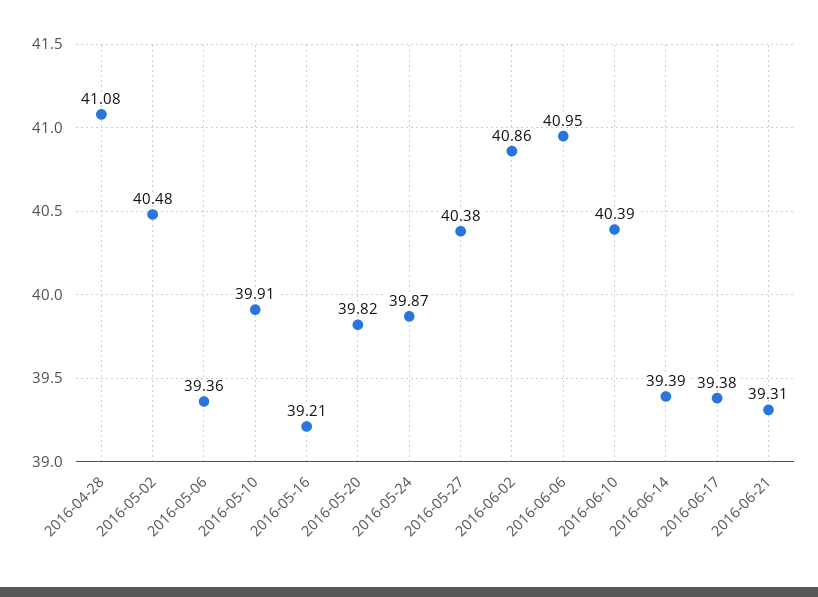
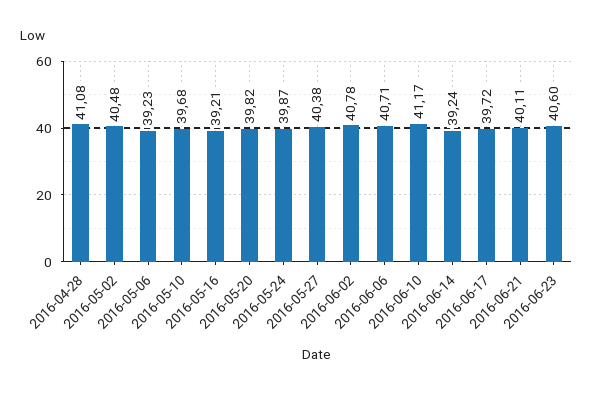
2016-05-06: 39.36 -> 39.23
2016-05-10: 39.91 -> 39.68
2016-06-02: 40.86 -> 40.78
2016-06-06: 40.95 -> 40.71
2016-06-10: 40.39 -> 41.17
2016-06-14: 39.39 -> 39.24
2016-06-17: 39.38 -> 39.72
2016-06-21: 39.31 -> 40.11
2016-06-23: none -> 40.6

